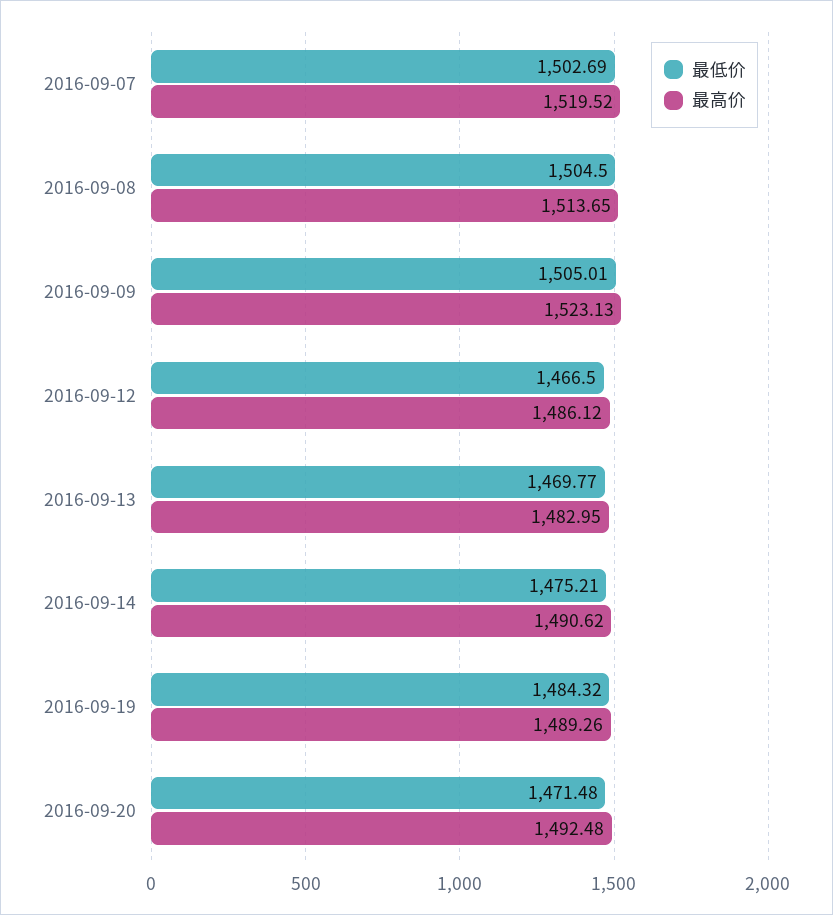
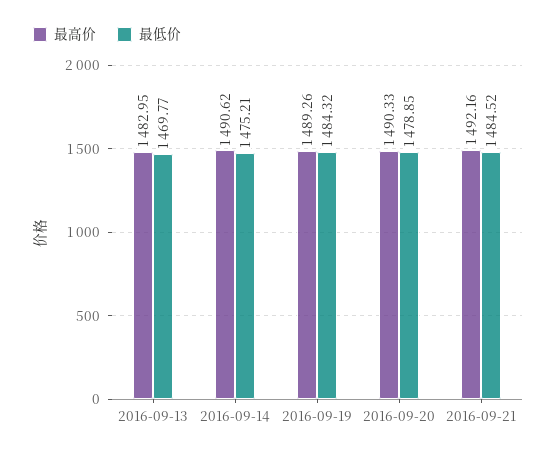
最低价, 2016-09-07: 1502.69 -> none
最高价, 2016-09-07: 1519.52 -> none
最低价, 2016-09-08: 1504.5 -> none
最高价, 2016-09-08: 1513.65 -> none
最低价, 2016-09-09: 1505.01 -> none
最高价, 2016-09-09: 1523.13 -> none
最低价, 2016-09-12: 1466.5 -> none
最高价, 2016-09-12: 1486.12 -> none
最低价, 2016-09-20: 1471.48 -> 1478.85
最高价, 2016-09-20: 1492.48 -> 1490.33
最高价, 2016-09-21: none -> 1492.16
最低价, 2016-09-21: none -> 1484.52

